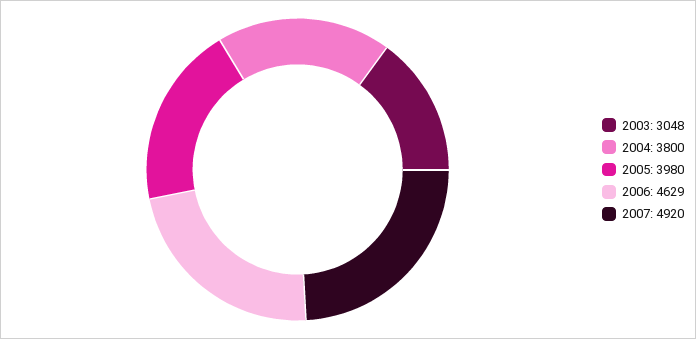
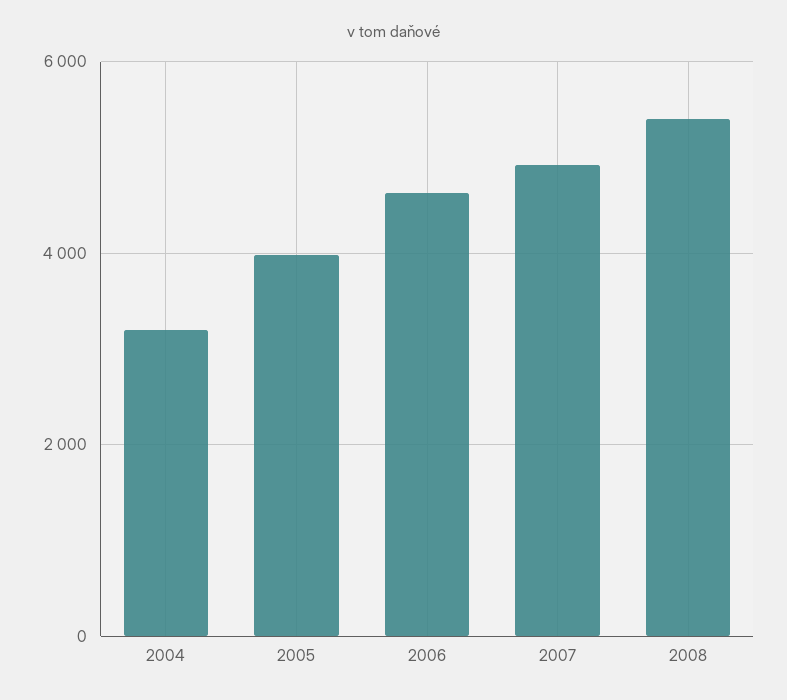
2003: 3048 -> none
2004: 3800 -> 3200
2008: none -> 5400

